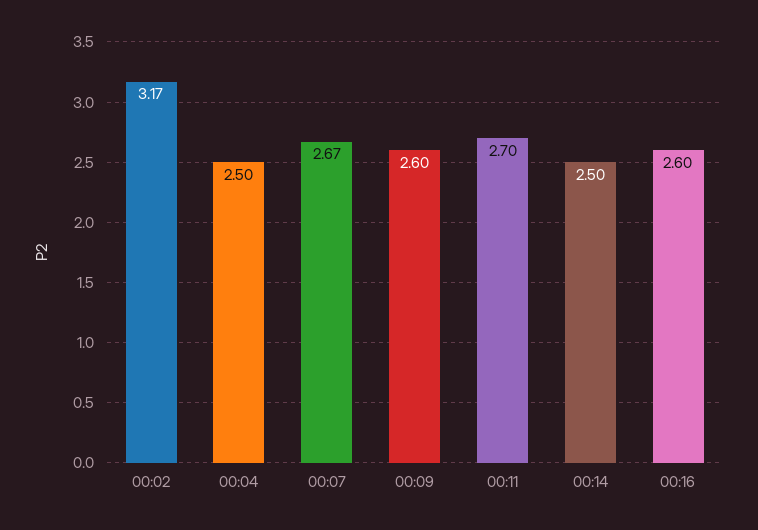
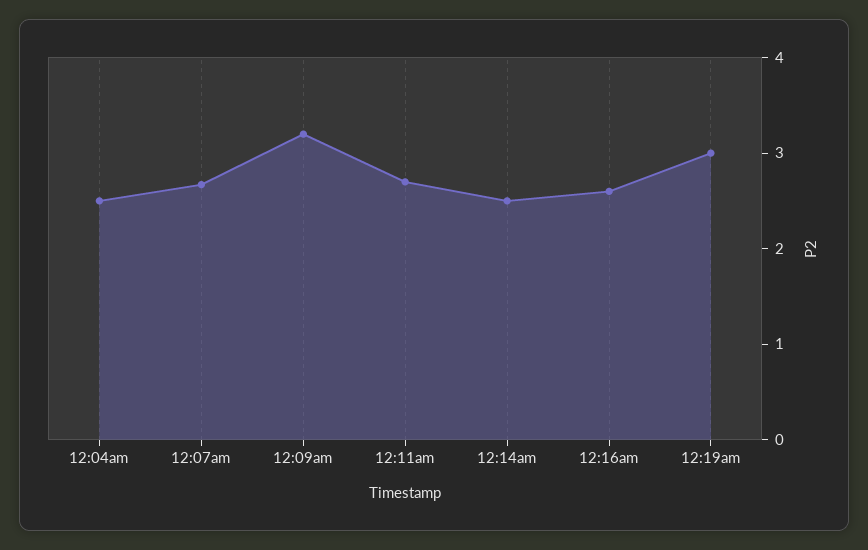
00:02: 3.17 -> none
00:09: 2.6 -> 3.2
12:19am: none -> 3

